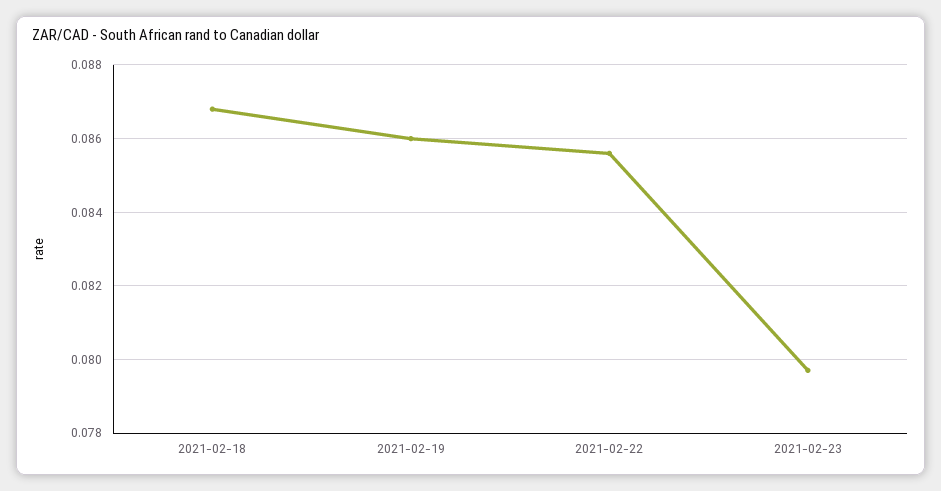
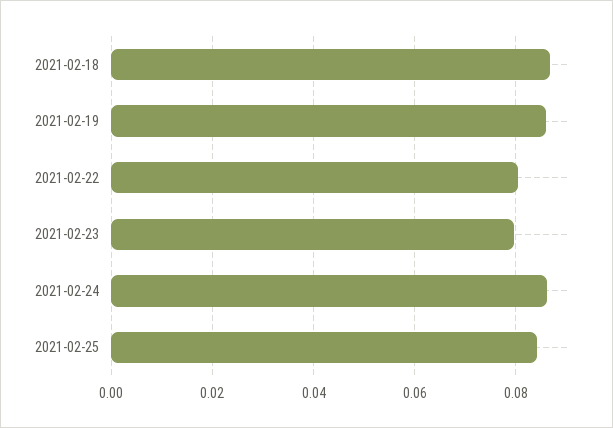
2021-02-22: 0.0855 -> 0.08
2021-02-24: none -> 0.086
2021-02-25: none -> 0.084

